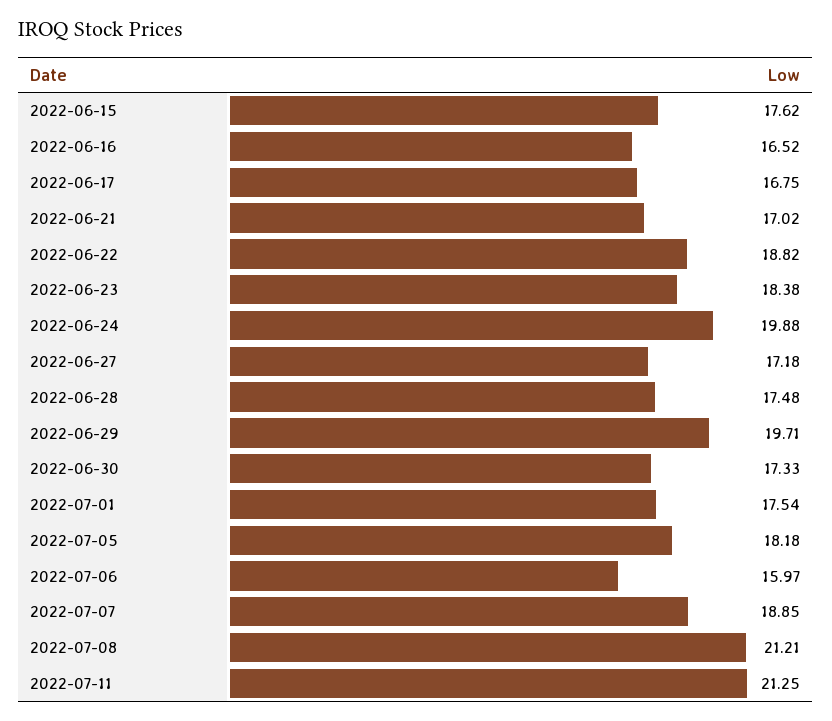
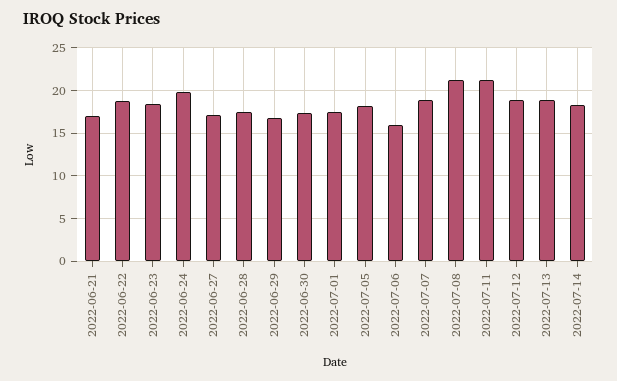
2022-06-15: 17.62 -> none
2022-06-16: 16.52 -> none
2022-06-17: 16.75 -> none
2022-06-29: 19.71 -> 17
2022-07-12: none -> 19
2022-07-13: none -> 19
2022-07-14: none -> 18

